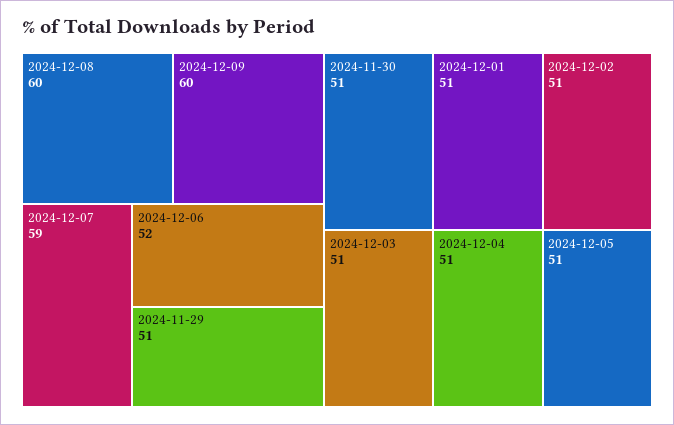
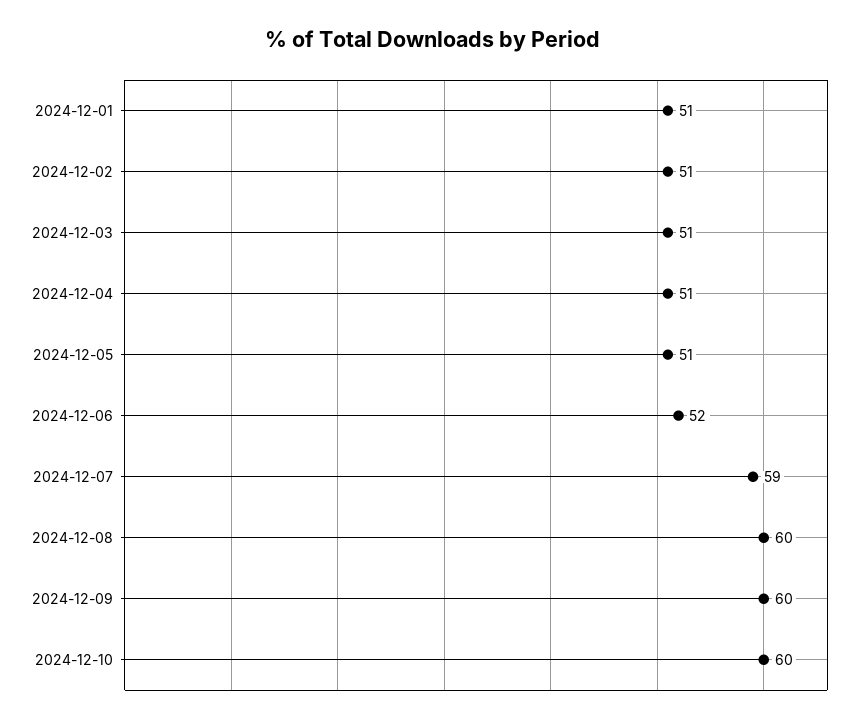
2024-11-29: 51 -> none
2024-11-30: 51 -> none
2024-12-10: none -> 60

